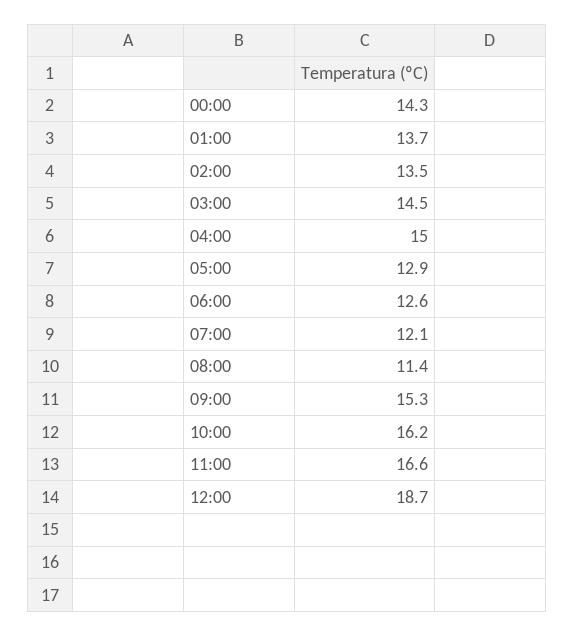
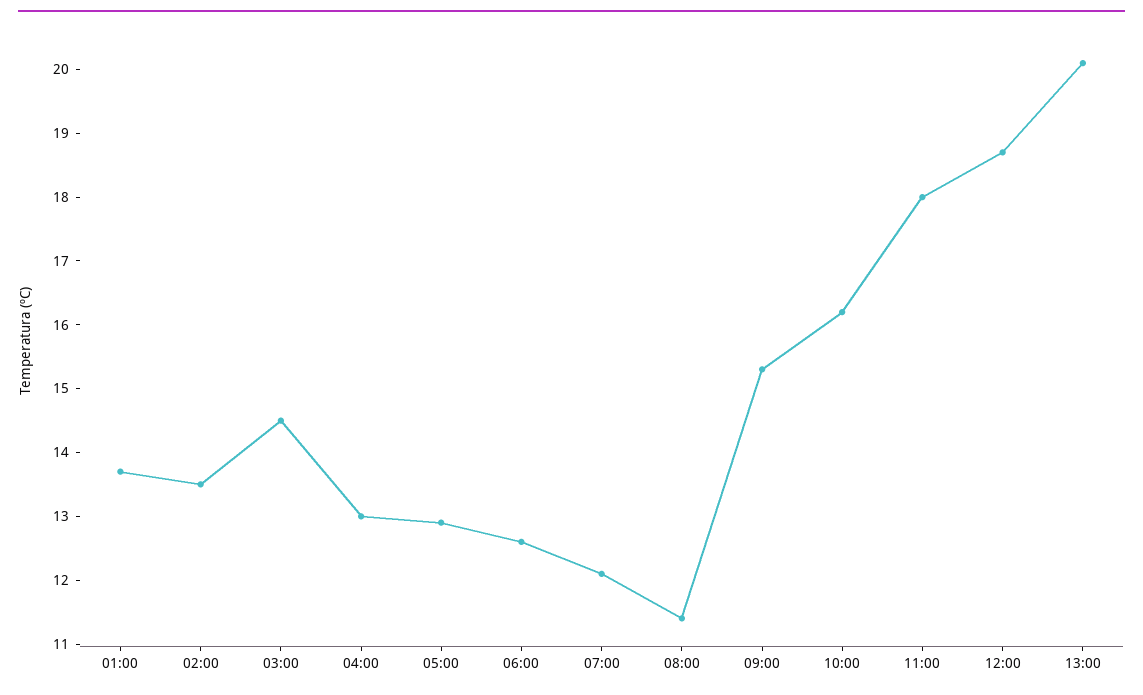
00:00: 14.3 -> none
04:00: 15 -> 13
11:00: 16.6 -> 18
13:00: none -> 20

